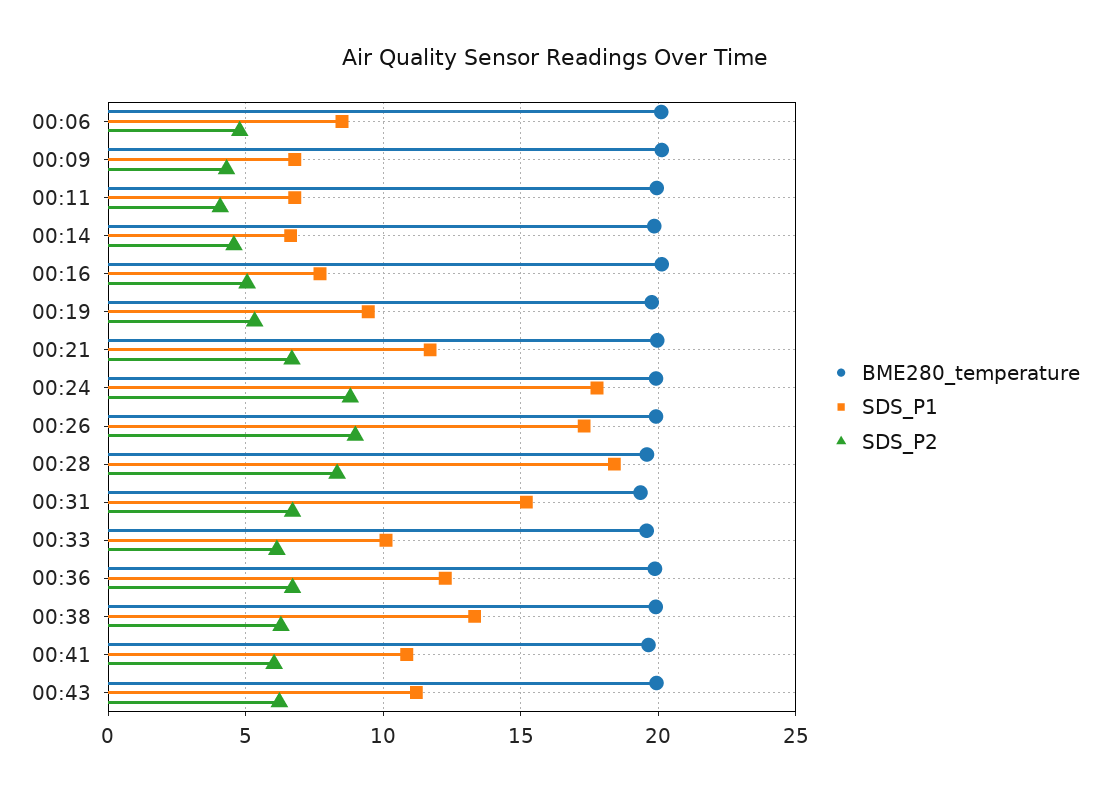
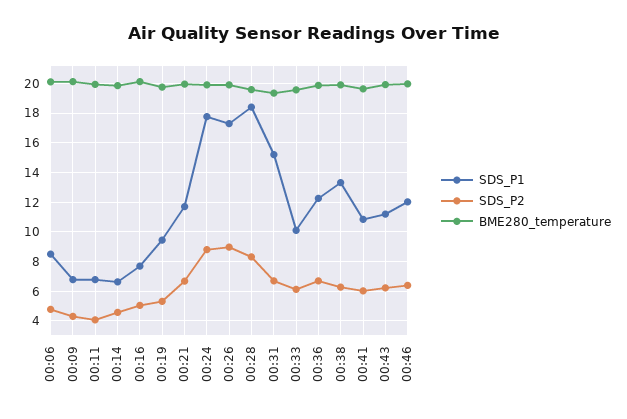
SDS_P1, 00:46: none -> 12
SDS_P2, 00:46: none -> 6.5
BME280_temperature, 00:46: none -> 20

